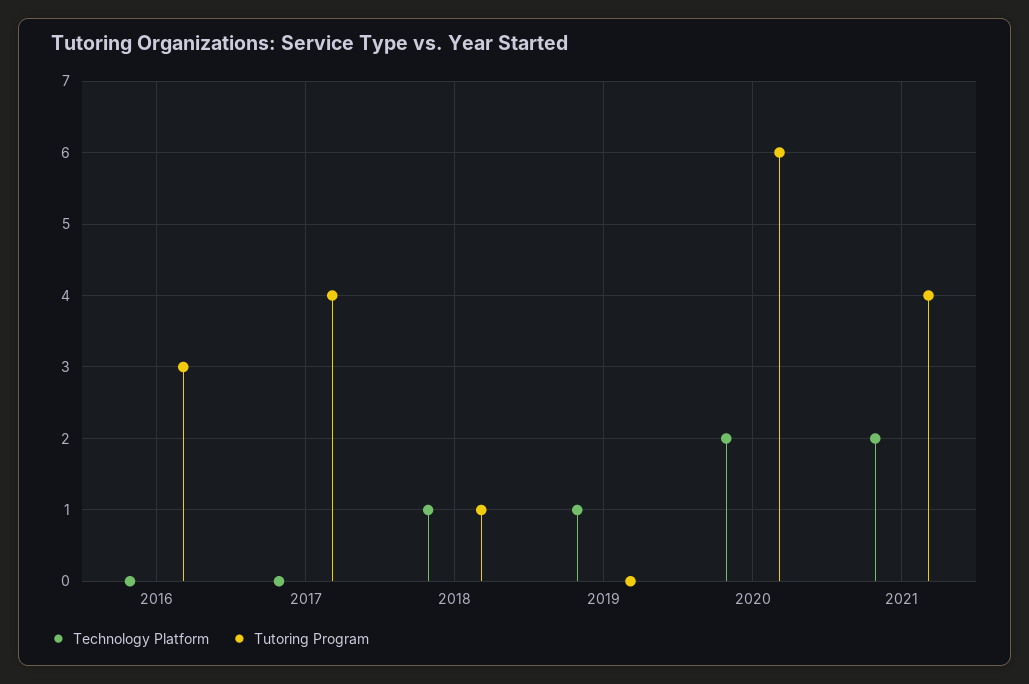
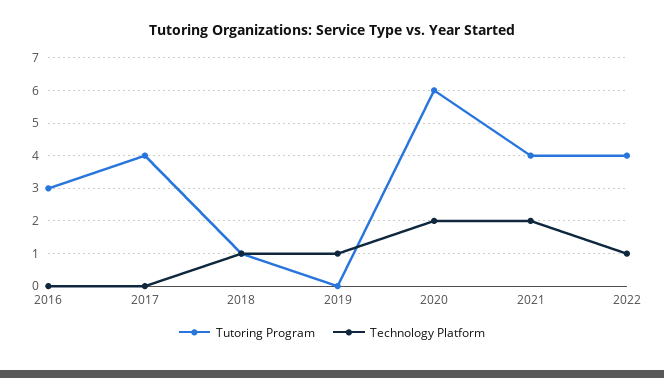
Tutoring Program, 2022: none -> 4
Technology Platform, 2022: none -> 1

